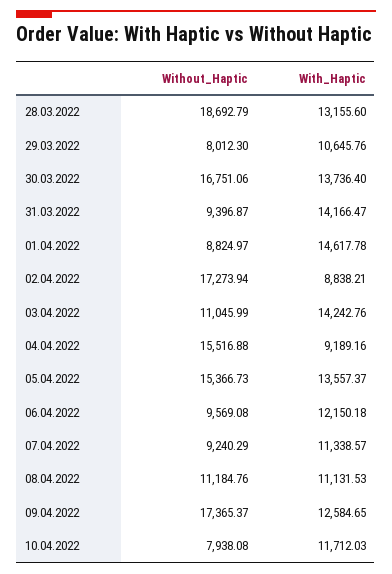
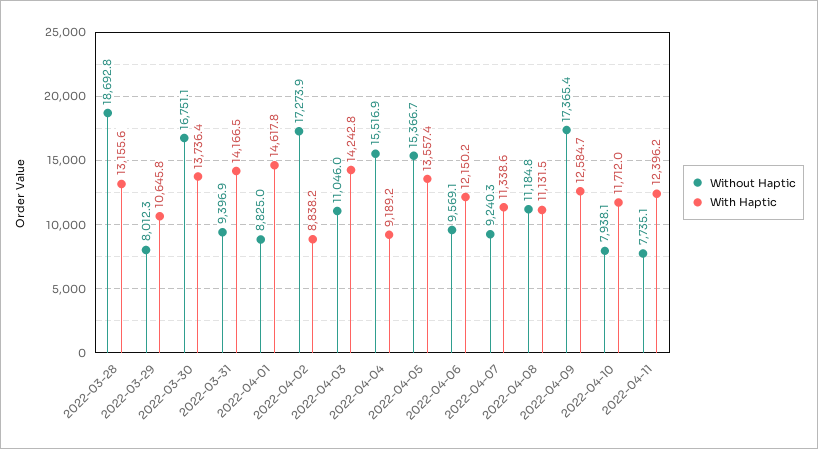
Without_Haptic, 2022-04-11: none -> 7735.1
With_Haptic, 2022-04-11: none -> 12396.2

